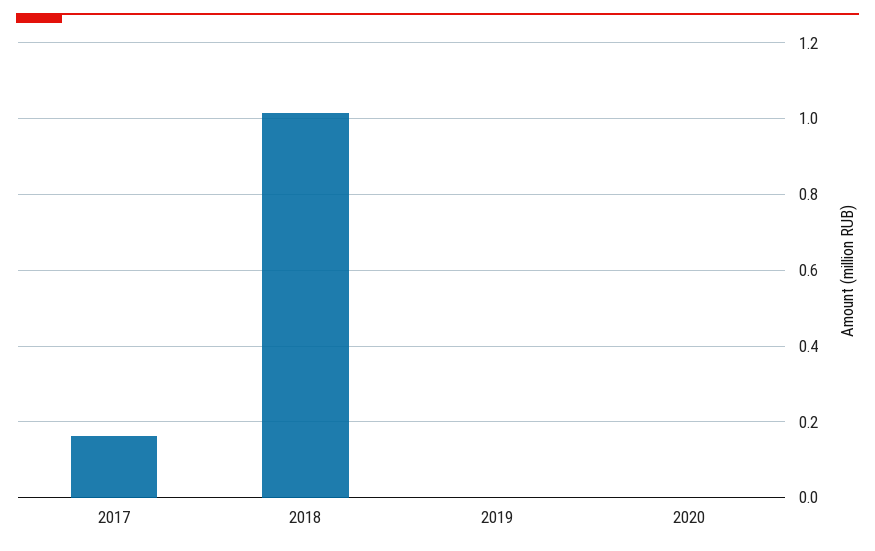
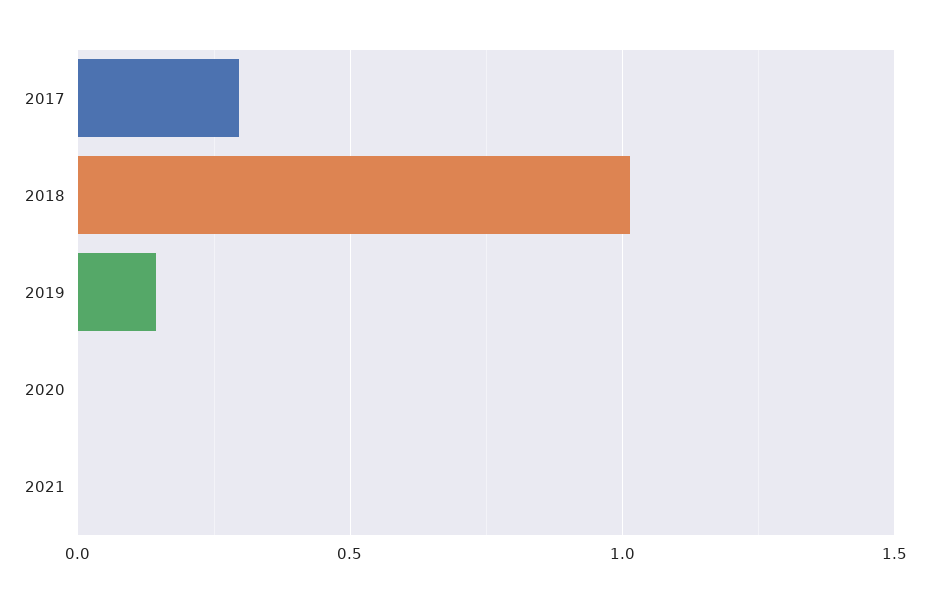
2017: 0.16 -> 0.3
2019: 0 -> 0.15
2021: none -> 0

